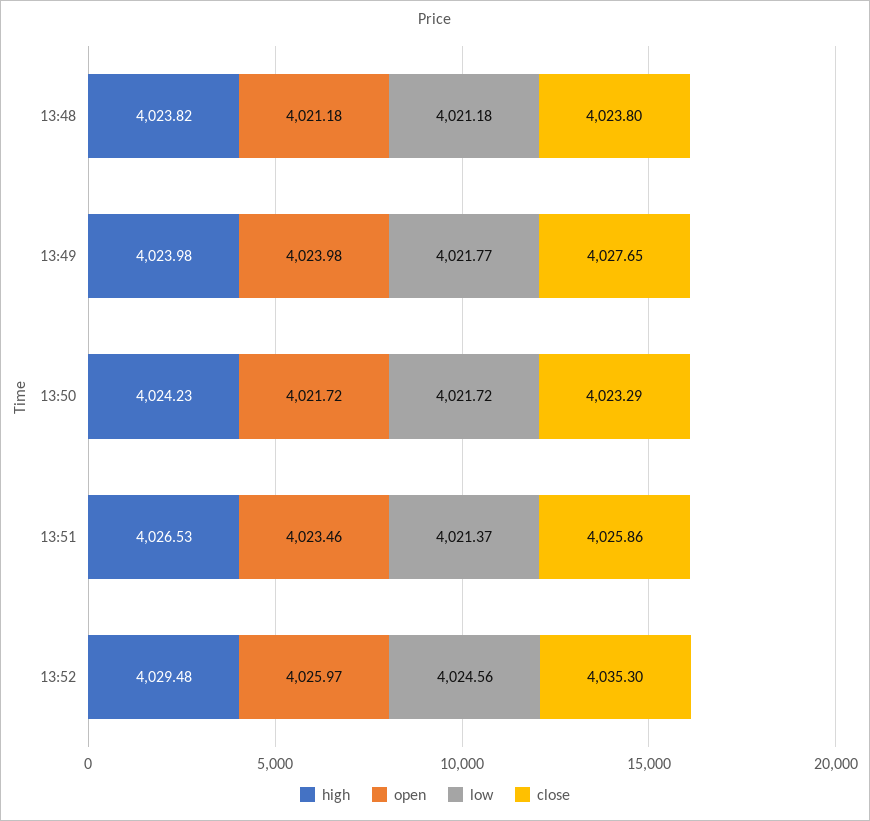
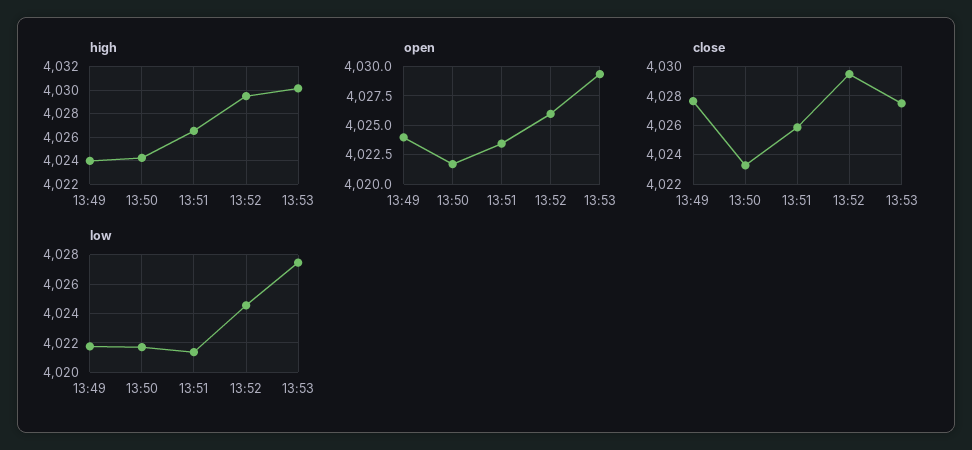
high, 13:48: 4023.82 -> none
open, 13:48: 4021.18 -> none
low, 13:48: 4021.18 -> none
close, 13:48: 4023.8 -> none
close, 13:52: 4035.3 -> 4029.5
high, 13:53: none -> 4030
open, 13:53: none -> 4030
close, 13:53: none -> 4027.5
low, 13:53: none -> 4027.5

